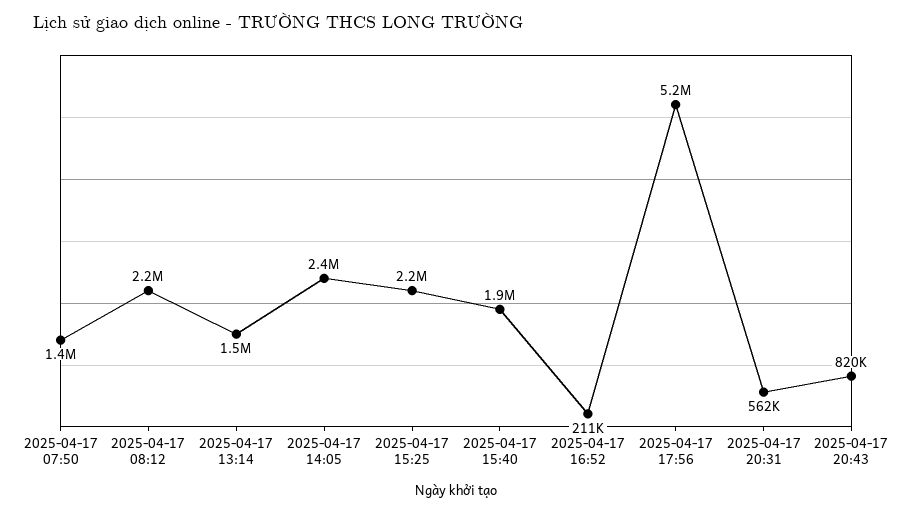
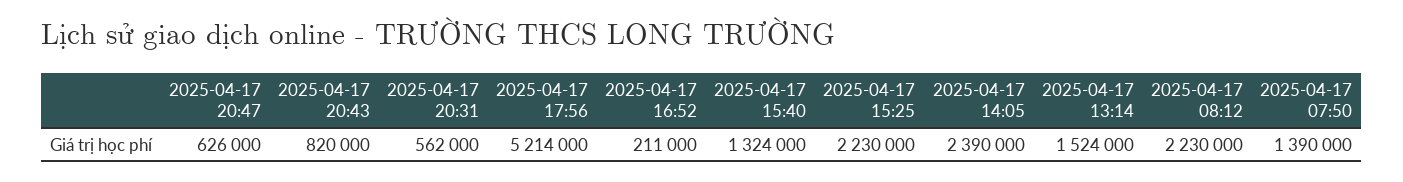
2025-04-17 15:40: 1900000 -> 1324000
2025-04-17 20:47: none -> 626000

